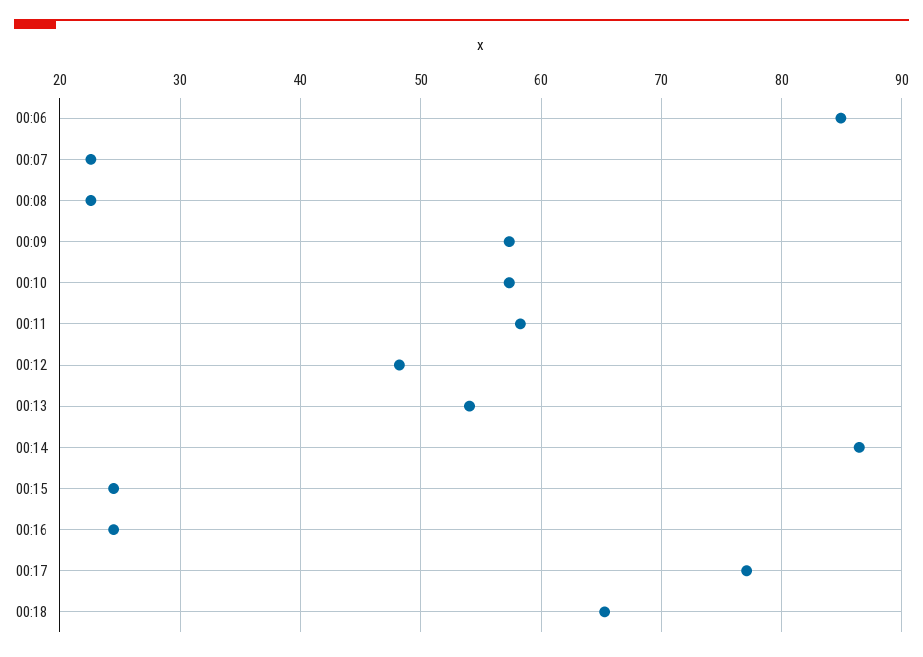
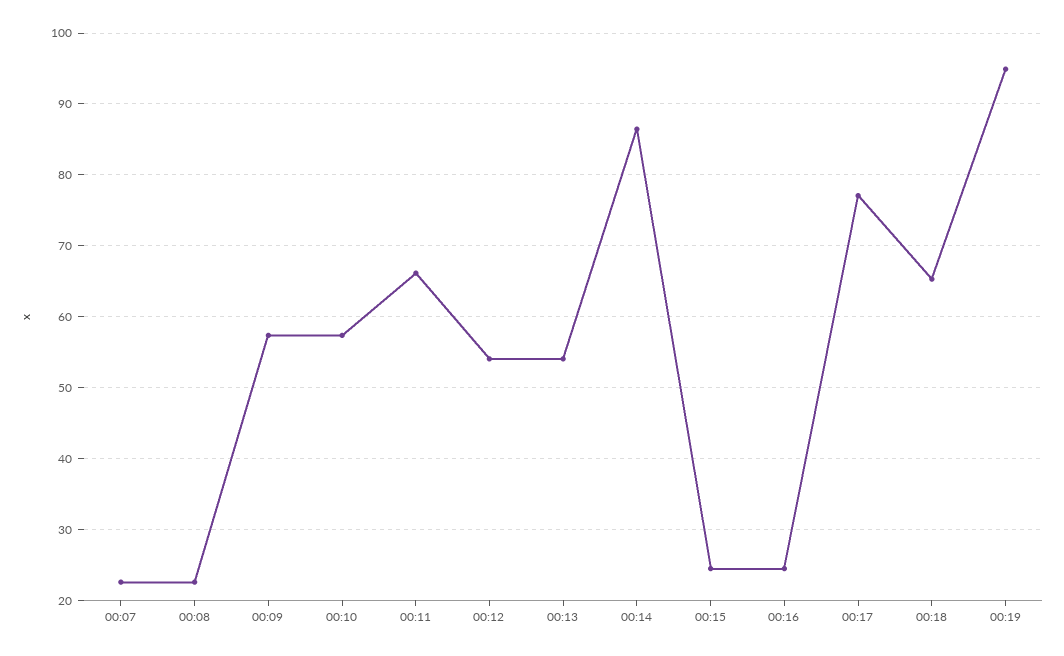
00:06: 85 -> none
00:11: 58 -> 66
00:12: 48 -> 54
00:19: none -> 95

